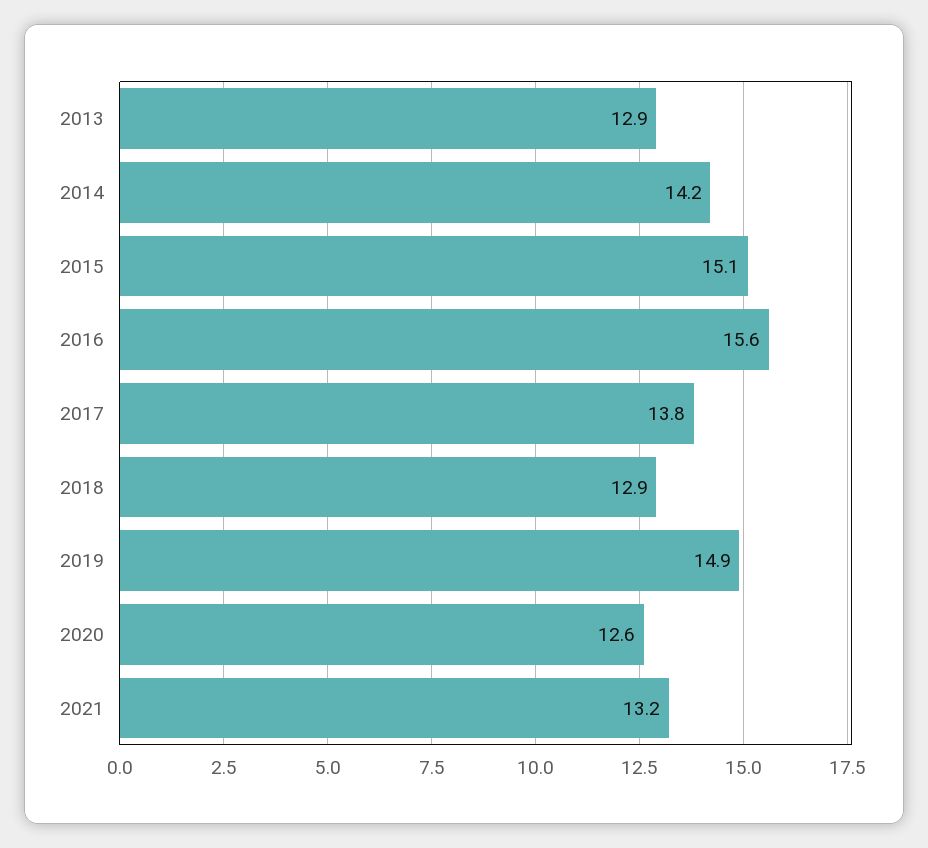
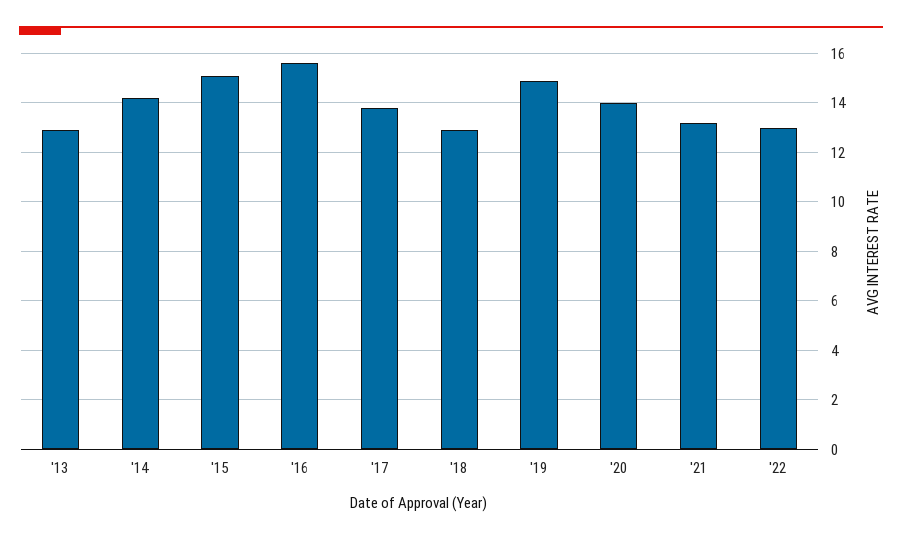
2020: 12.6 -> 14
'22: none -> 13

